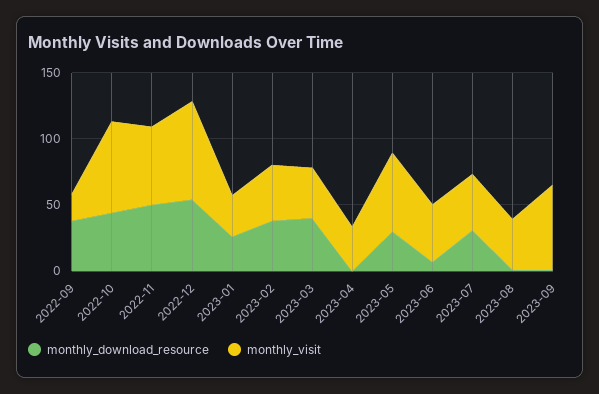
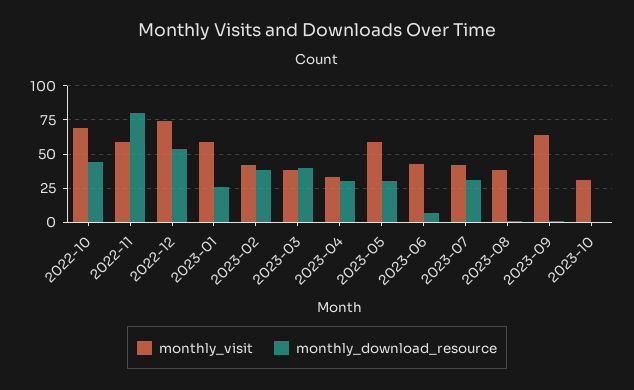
monthly_download_resource, 2022-09: 40 -> none
monthly_visit, 2022-09: 20 -> none
monthly_download_resource, 2022-11: 50 -> 80
monthly_visit, 2023-01: 30 -> 60
monthly_download_resource, 2023-04: 0 -> 30
monthly_visit, 2023-10: none -> 30
monthly_download_resource, 2023-10: none -> 0

